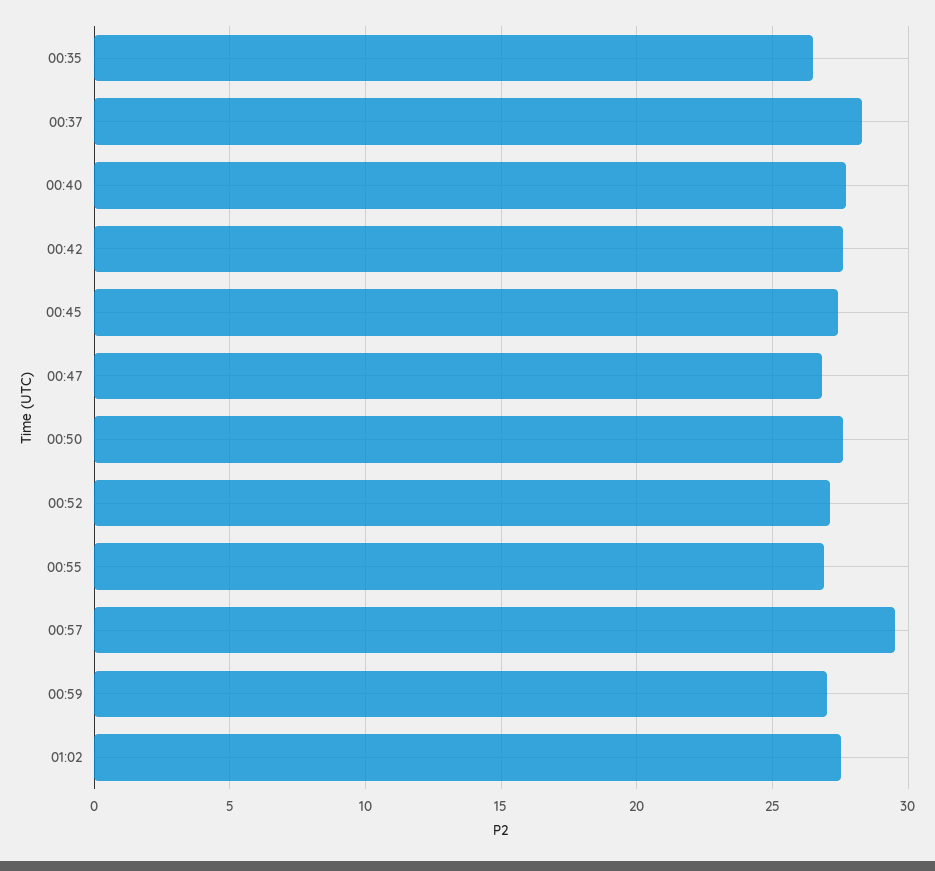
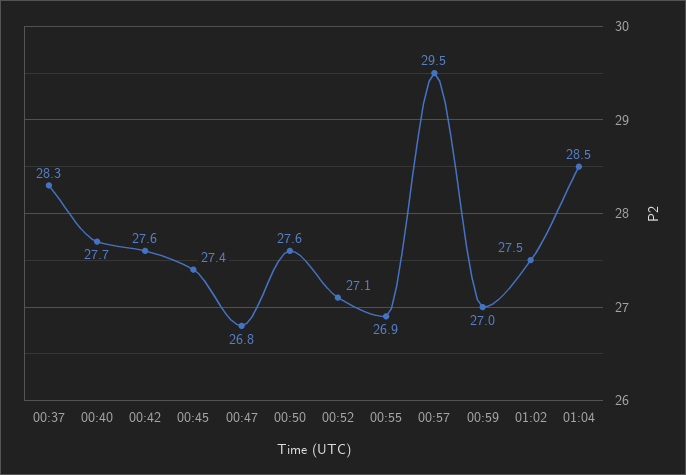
00:35: 26.5 -> none
01:04: none -> 28.5

